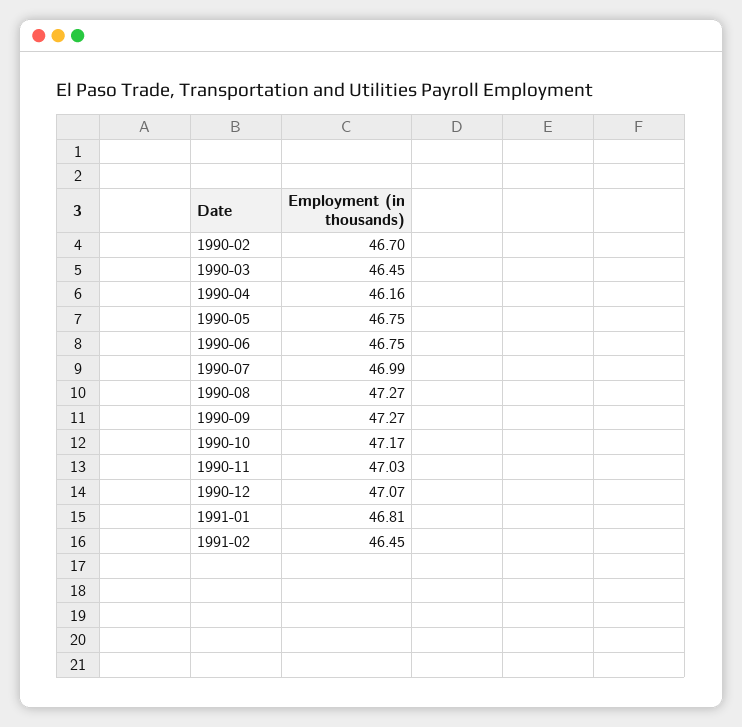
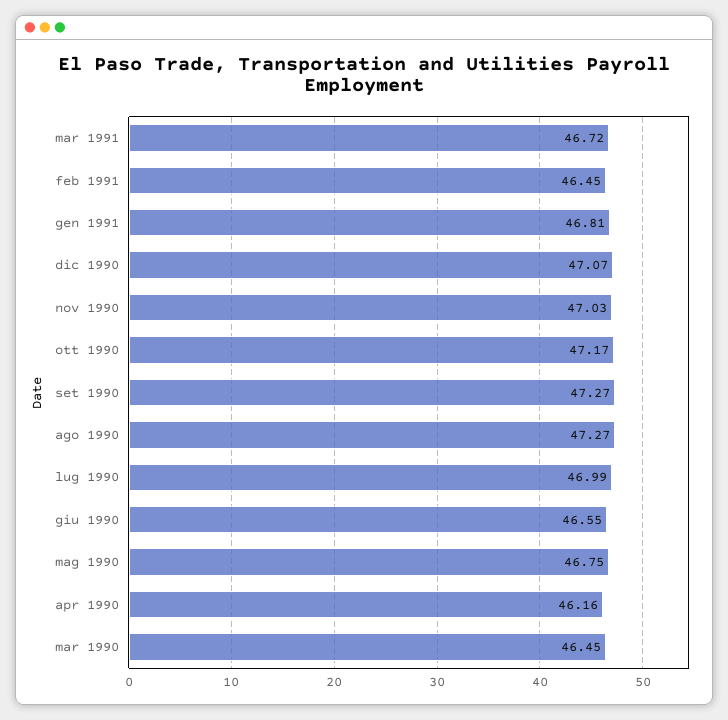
1990-02: 46.7 -> none
1990-06: 46.75 -> 46.55
mar 1991: none -> 46.72

